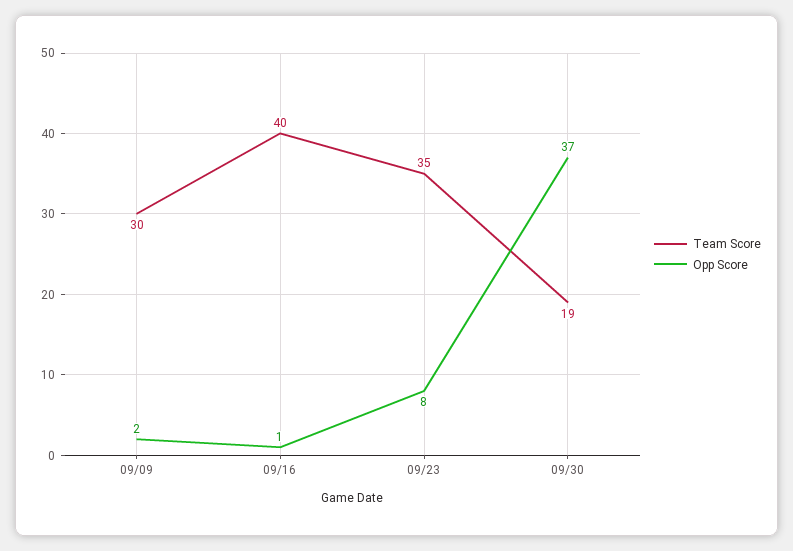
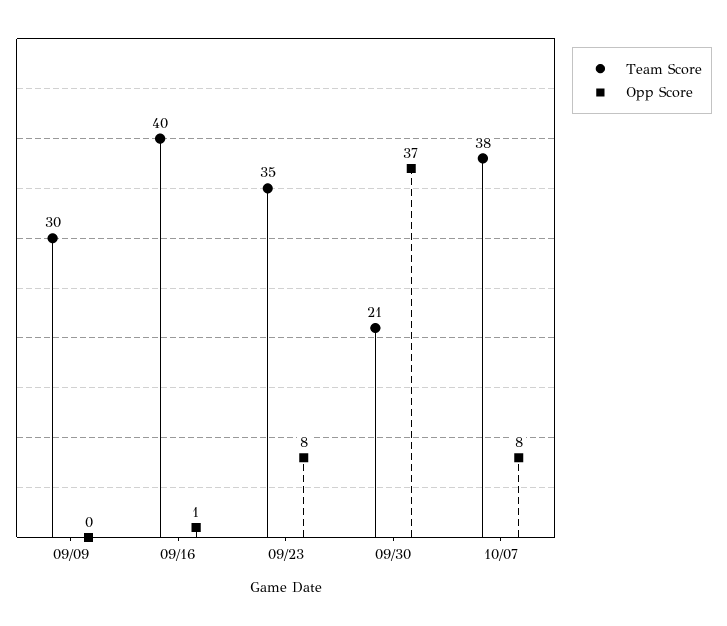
Opp Score, 09/09: 2 -> 0
Team Score, 09/30: 19 -> 21
Team Score, 10/07: none -> 38
Opp Score, 10/07: none -> 8

